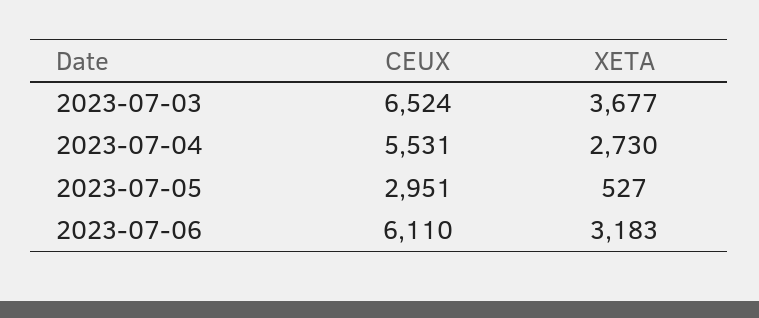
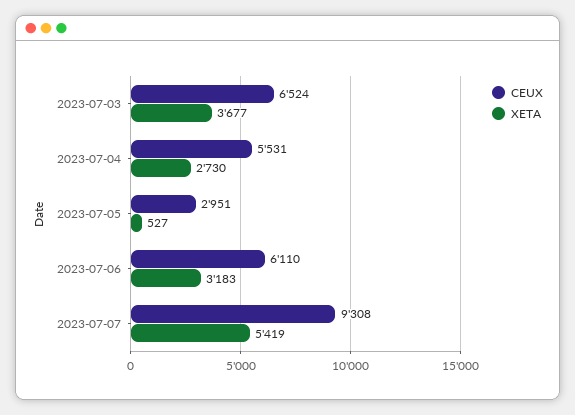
CEUX, 2023-07-07: none -> 9308
XETA, 2023-07-07: none -> 5419

